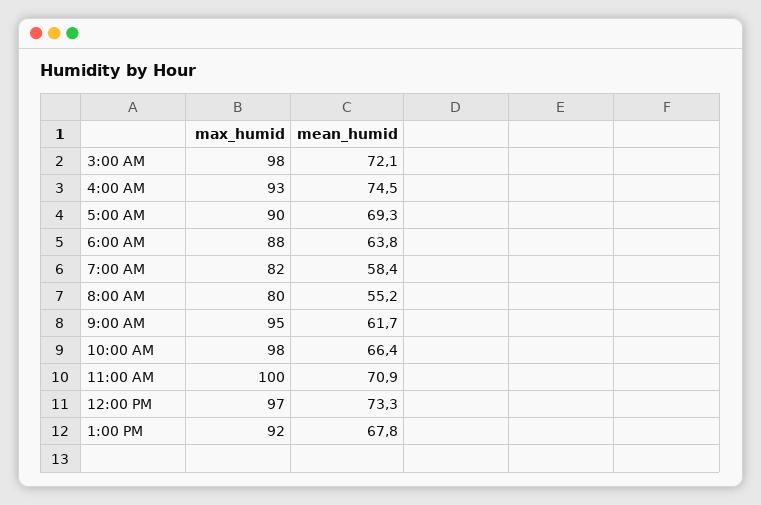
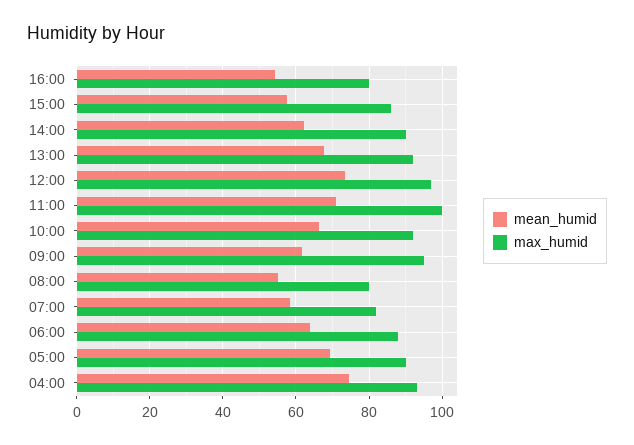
max_humid, 3:00 AM: 98 -> none
mean_humid, 3:00 AM: 72.1 -> none
max_humid, 10:00 AM: 98 -> 92
mean_humid, 16:00: none -> 54
max_humid, 16:00: none -> 80
mean_humid, 15:00: none -> 58
max_humid, 15:00: none -> 86
mean_humid, 14:00: none -> 62
max_humid, 14:00: none -> 90

